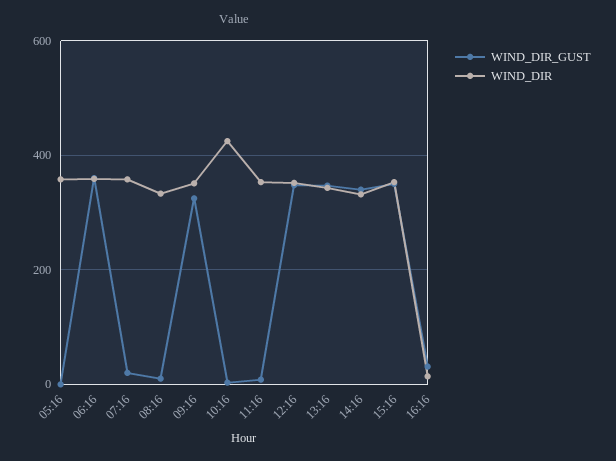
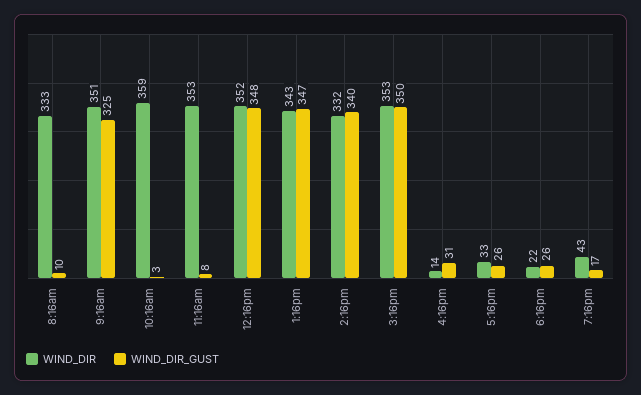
WIND_DIR_GUST, 05:16: 0 -> none
WIND_DIR, 05:16: 360 -> none
WIND_DIR_GUST, 06:16: 360 -> none
WIND_DIR, 06:16: 360 -> none
WIND_DIR_GUST, 07:16: 20 -> none
WIND_DIR, 07:16: 360 -> none
WIND_DIR, 10:16: 420 -> 359
WIND_DIR, 5:16pm: none -> 33
WIND_DIR_GUST, 5:16pm: none -> 26
WIND_DIR, 6:16pm: none -> 22
WIND_DIR_GUST, 6:16pm: none -> 26
WIND_DIR, 7:16pm: none -> 43
WIND_DIR_GUST, 7:16pm: none -> 17

